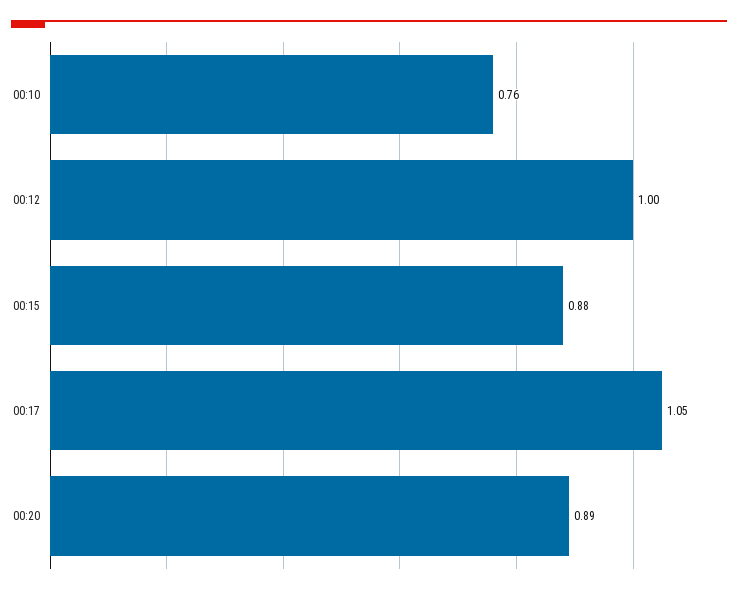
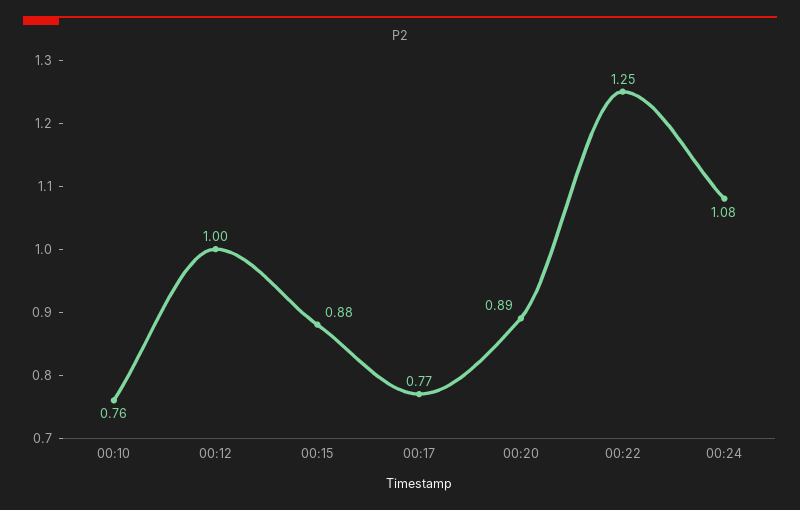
00:17: 1.05 -> 0.77
00:22: none -> 1.25
00:24: none -> 1.08

